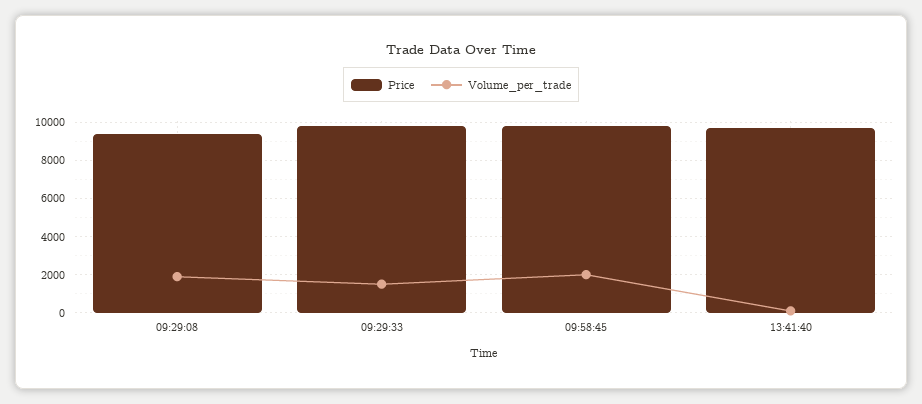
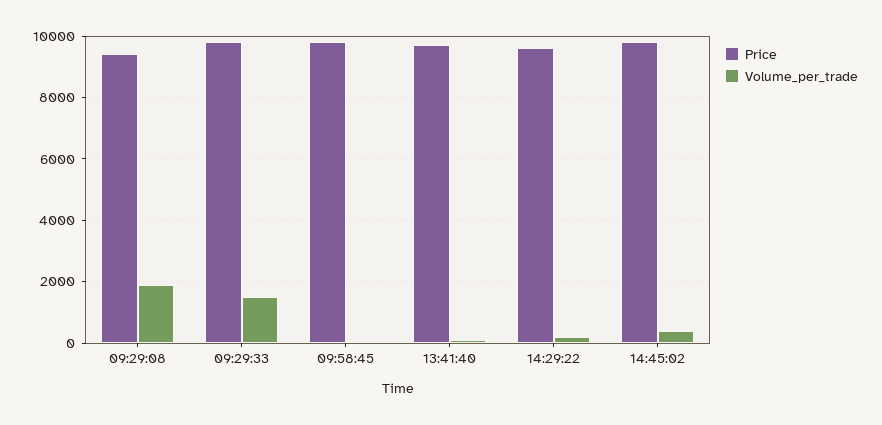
Volume_per_trade, 09:58:45: 2000 -> 0
Price, 14:29:22: none -> 9600
Volume_per_trade, 14:29:22: none -> 200
Price, 14:45:02: none -> 9800
Volume_per_trade, 14:45:02: none -> 400

